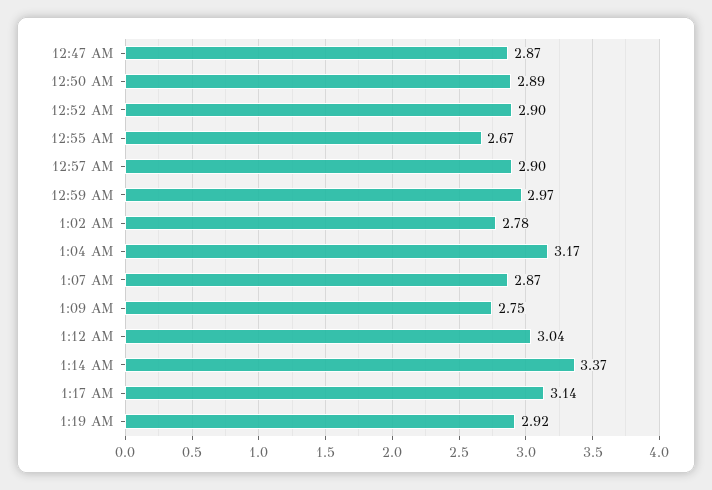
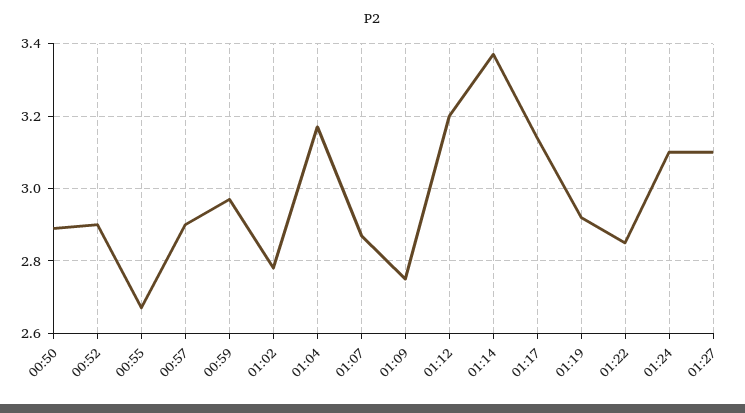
12:47 AM: 2.87 -> none
1:12 AM: 3.04 -> 3.2
01:22: none -> 2.85
01:24: none -> 3.1
01:27: none -> 3.1

